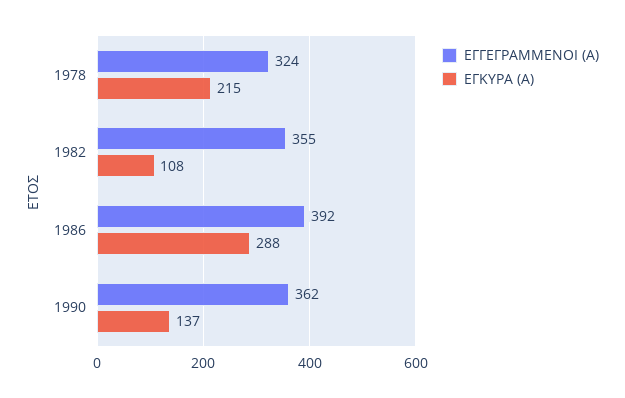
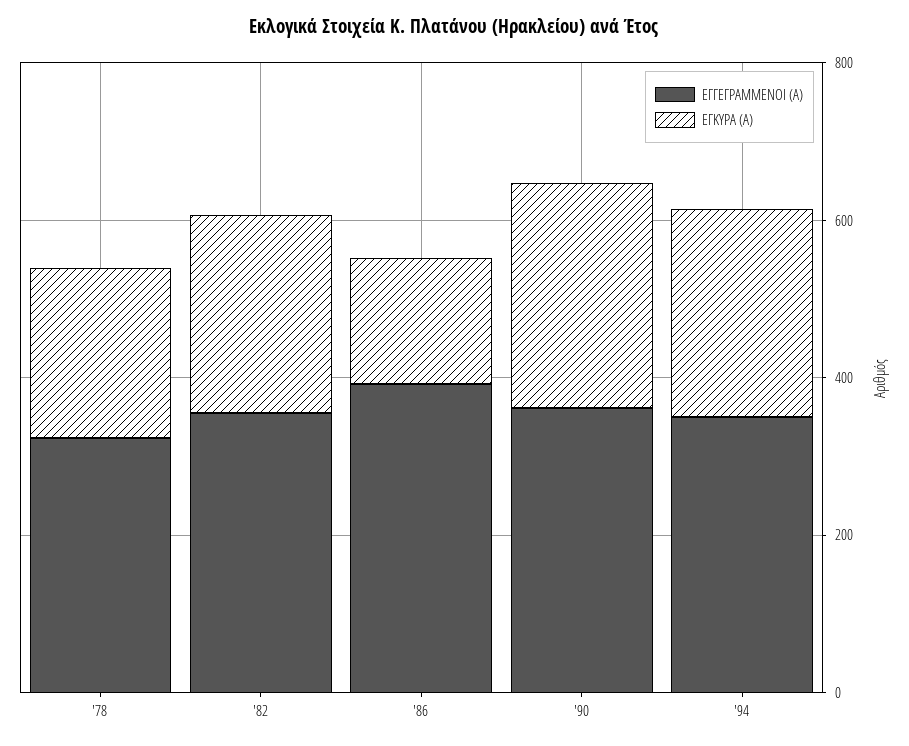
ΕΓΚΥΡΑ (Α), 1982: 108 -> 250
ΕΓΚΥΡΑ (Α), 1986: 288 -> 150
ΕΓΚΥΡΑ (Α), 1990: 137 -> 300
ΕΓΓΕΓΡΑΜΜΕΝΟΙ (Α), '94: none -> 350
ΕΓΚΥΡΑ (Α), '94: none -> 250

